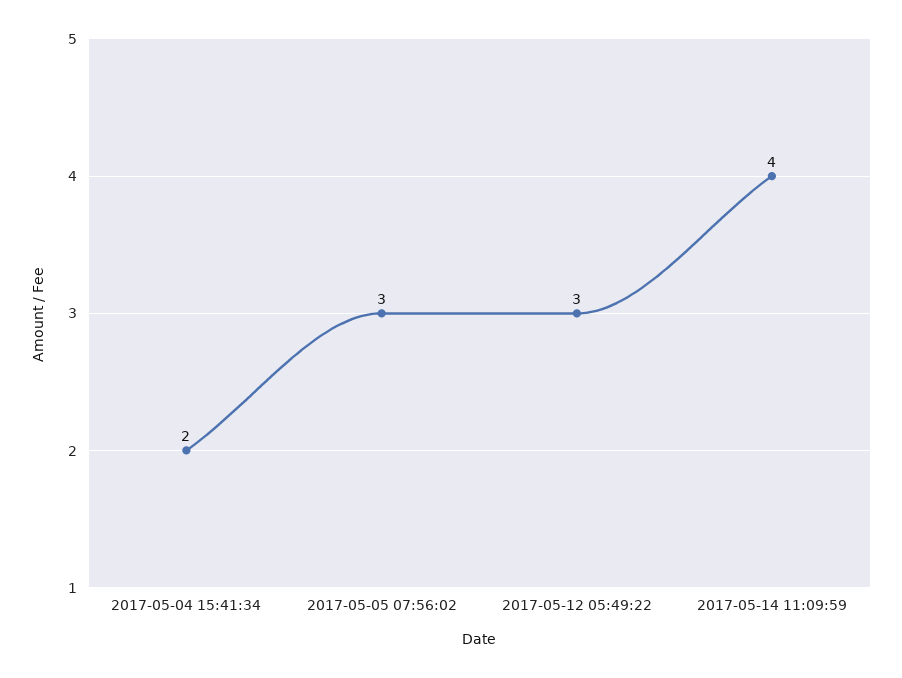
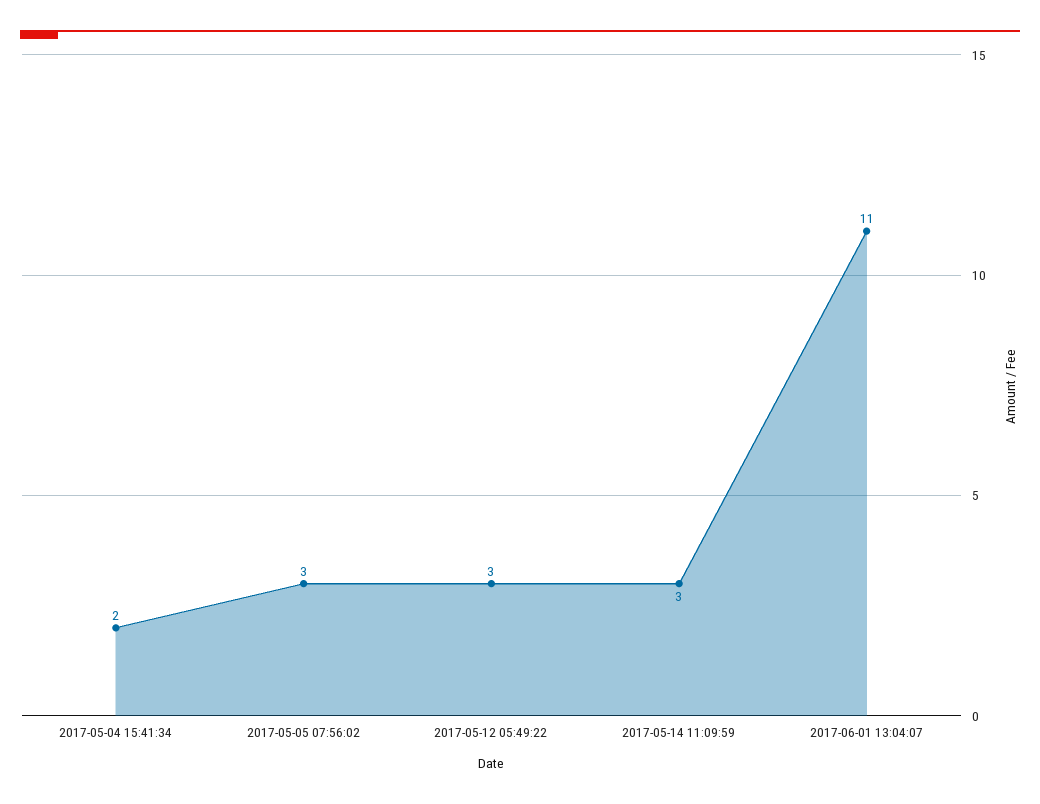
2017-05-14 11:09:59: 4 -> 3
2017-06-01 13:04:07: none -> 11

